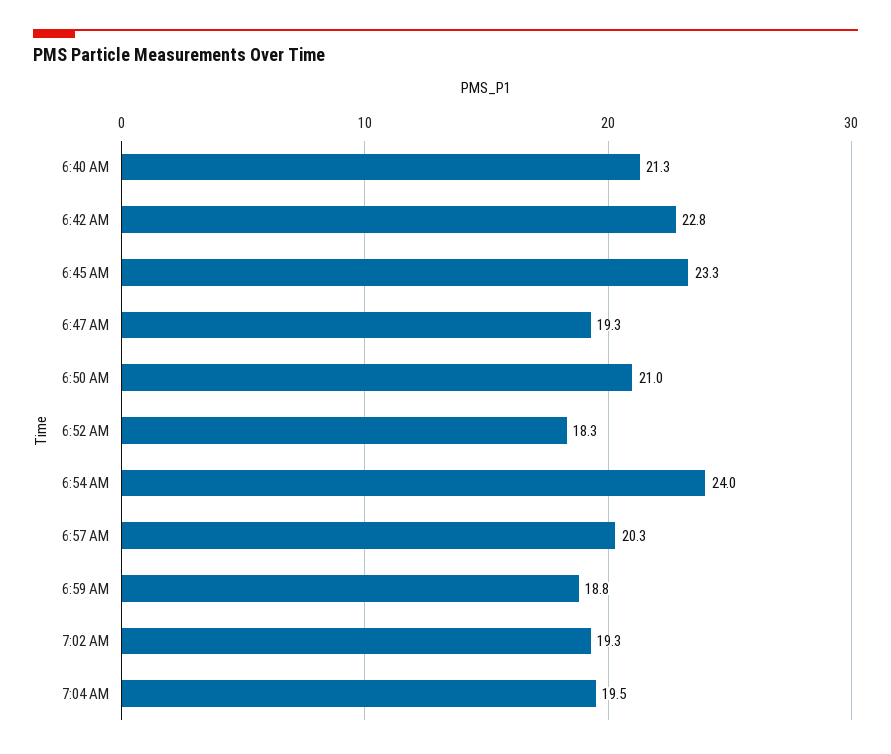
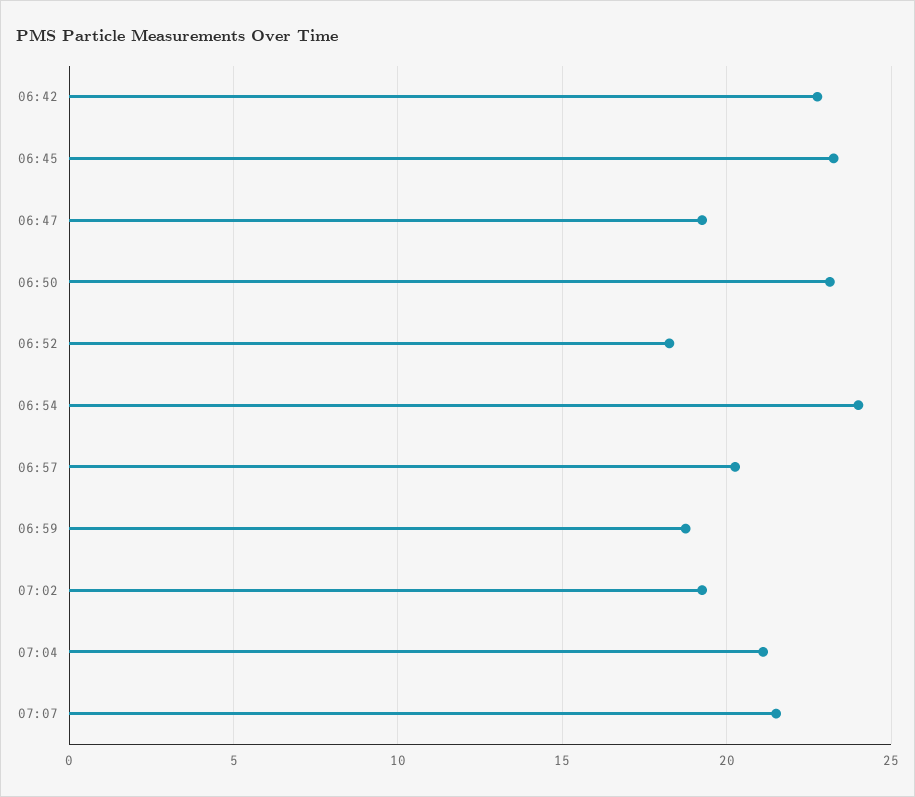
6:40 AM: 21.3 -> none
6:50 AM: 21 -> 23
7:04 AM: 19.5 -> 21
07:07: none -> 21.5

